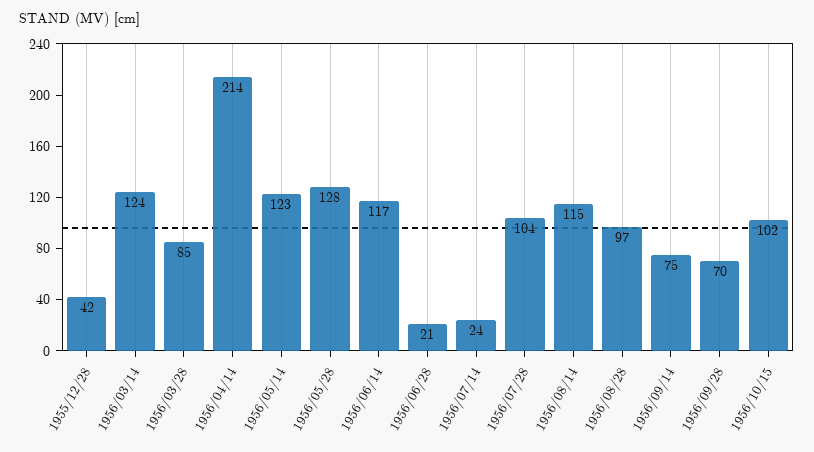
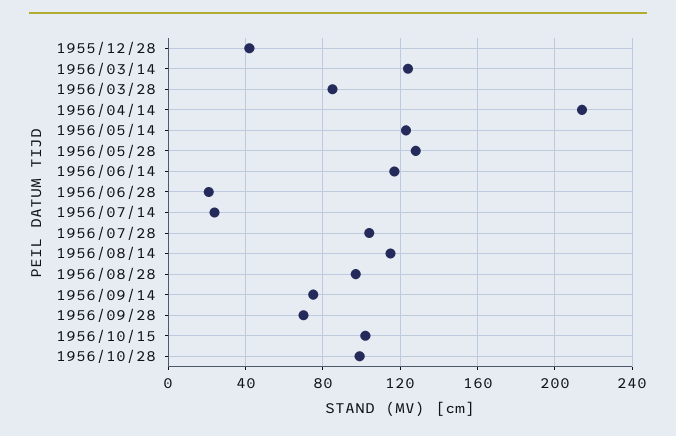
1956/10/28: none -> 100

